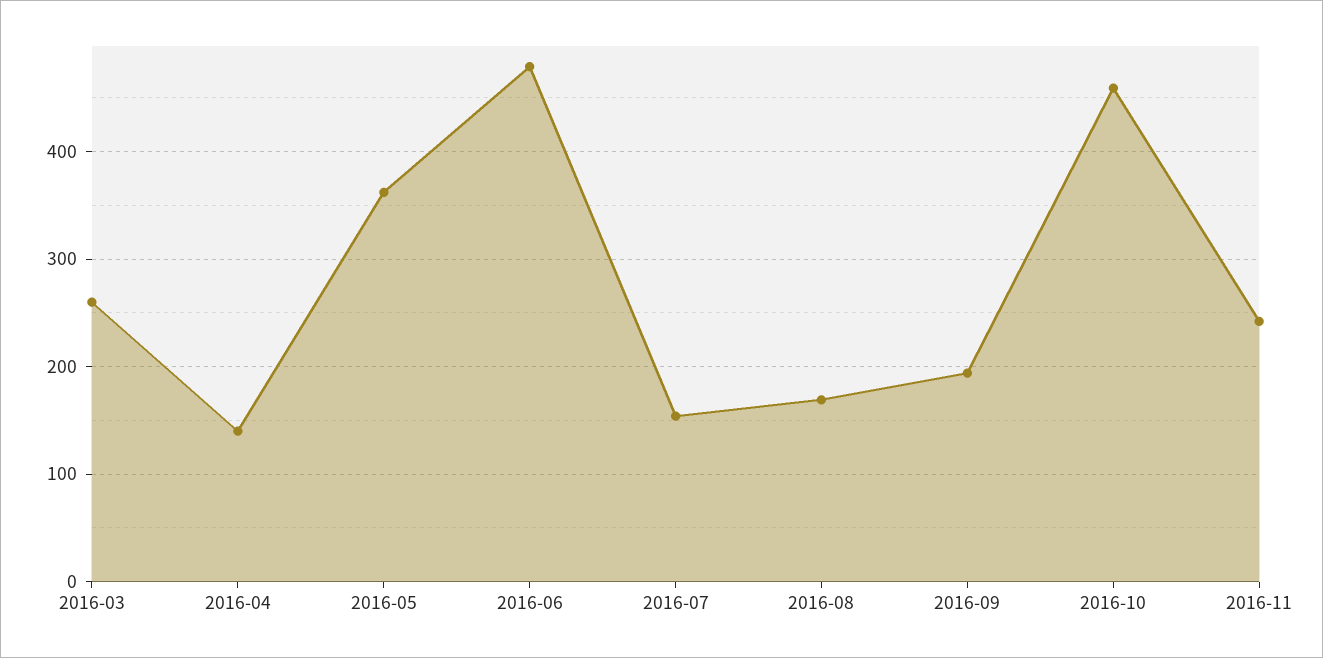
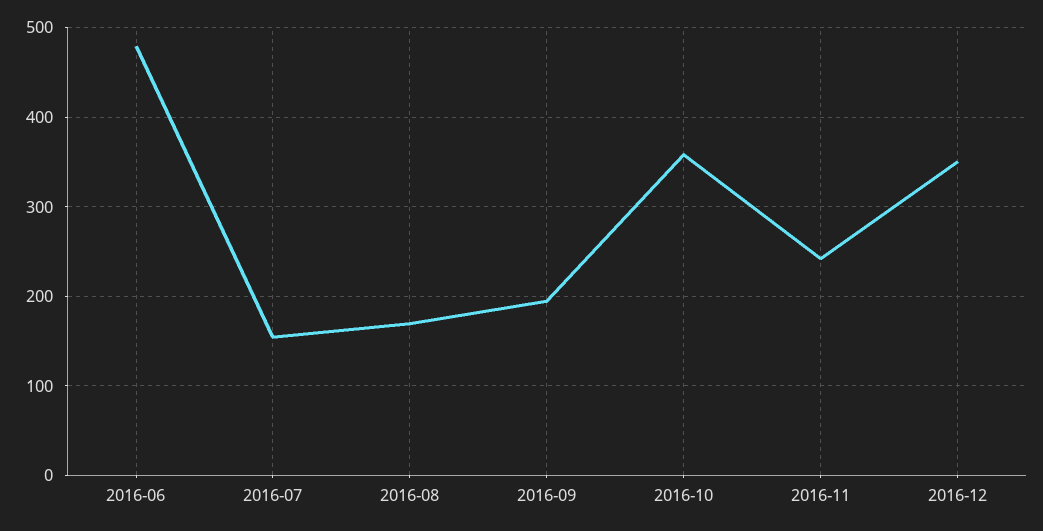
2016-03: 260 -> none
2016-04: 140 -> none
2016-05: 360 -> none
2016-10: 460 -> 360
2016-12: none -> 350

